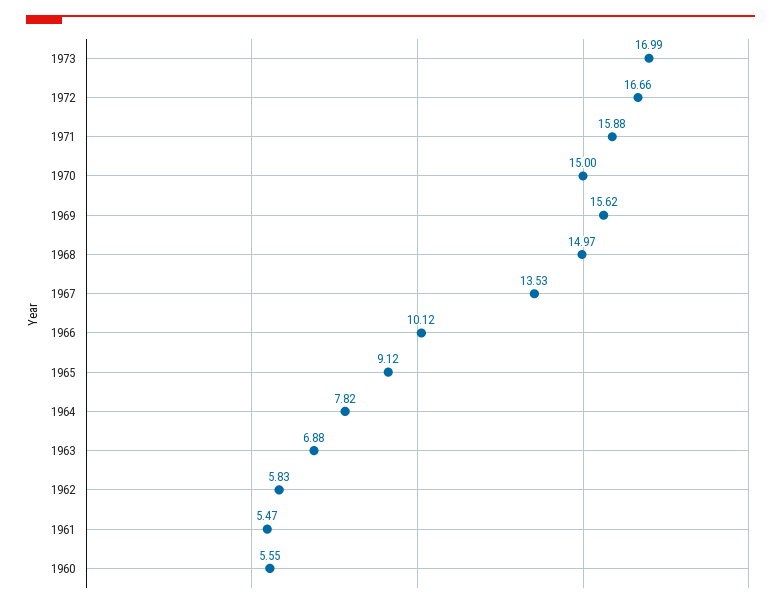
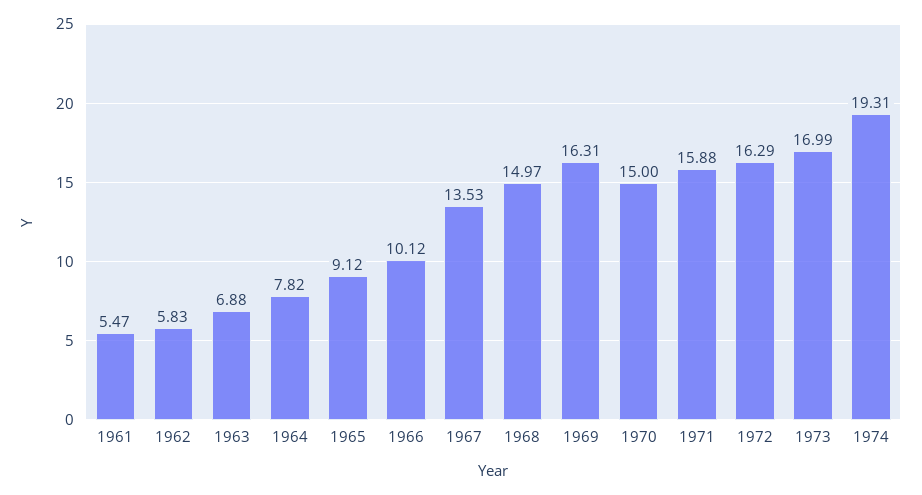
1972: 16.66 -> 16.29
1969: 15.62 -> 16.31
1960: 5.55 -> none
1974: none -> 19.31

